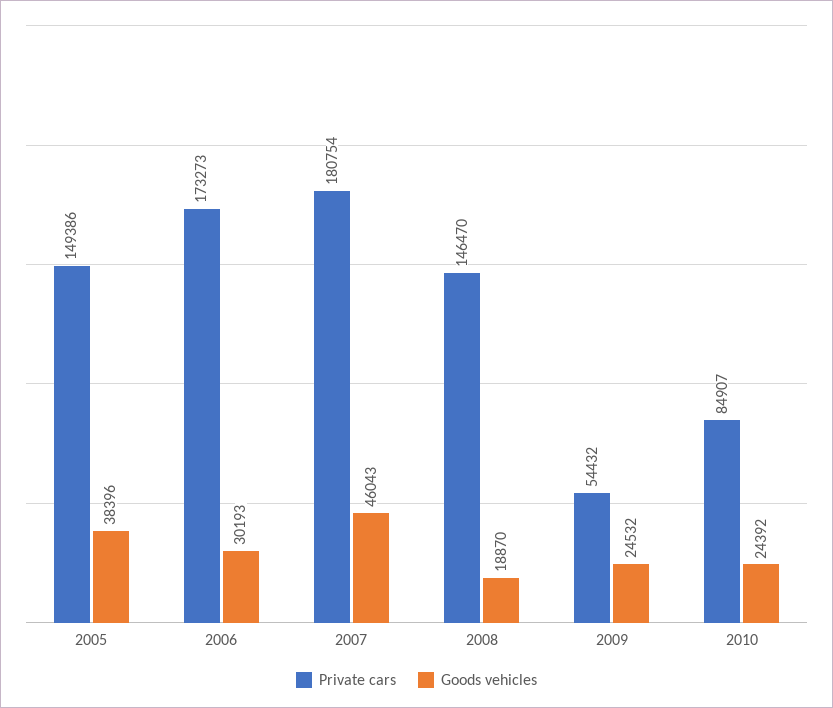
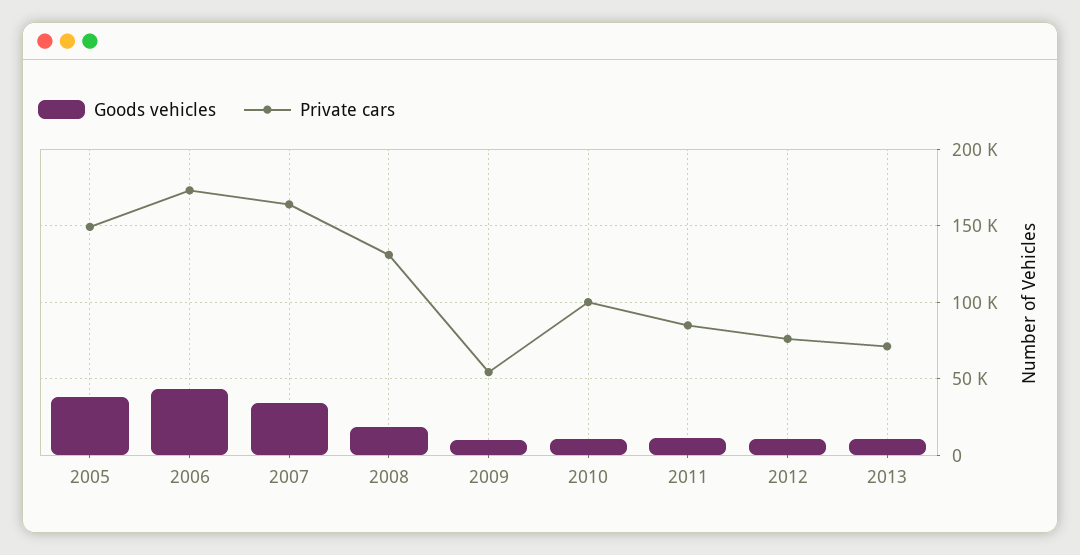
Goods vehicles, 2006: 30193 -> 45000
Private cars, 2007: 180754 -> 165000
Goods vehicles, 2007: 46043 -> 35000
Private cars, 2008: 146470 -> 130000
Goods vehicles, 2009: 24532 -> 10000
Private cars, 2010: 84907 -> 100000
Goods vehicles, 2010: 24392 -> 10000
Goods vehicles, 2011: none -> 10000
Private cars, 2011: none -> 85000
Goods vehicles, 2012: none -> 10000
Private cars, 2012: none -> 75000
Goods vehicles, 2013: none -> 10000
Private cars, 2013: none -> 70000

